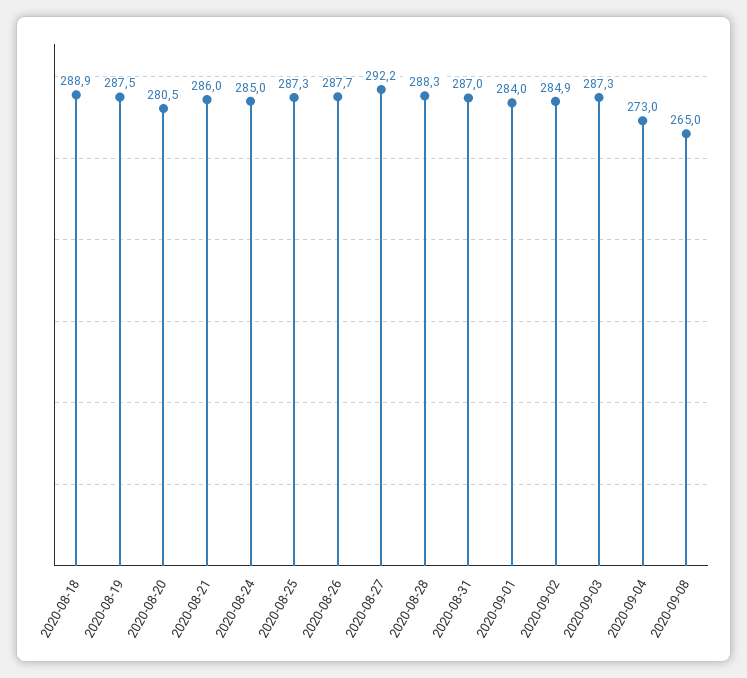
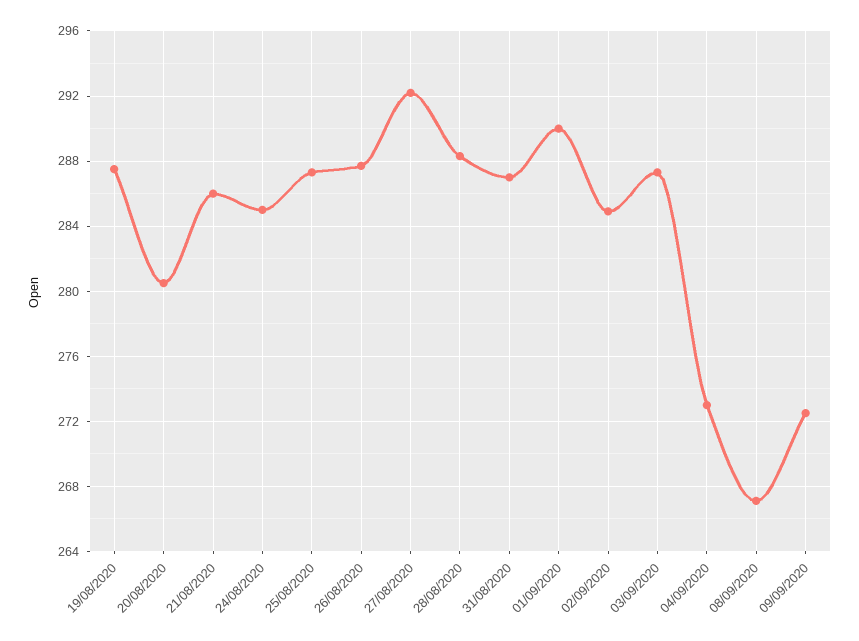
2020-08-18: 288.9 -> none
2020-09-01: 284 -> 290
2020-09-08: 265 -> 267
09/09/2020: none -> 272.5

